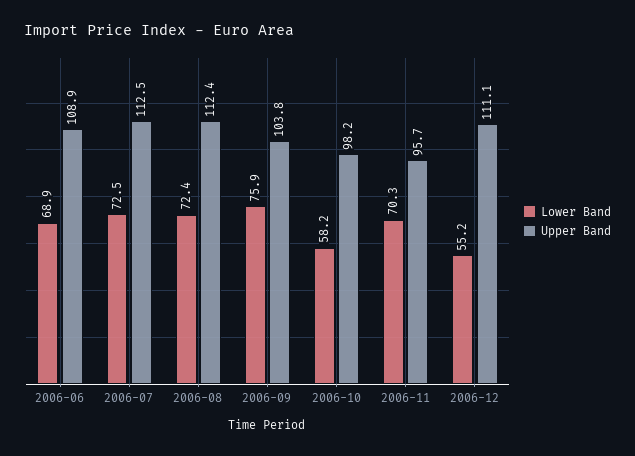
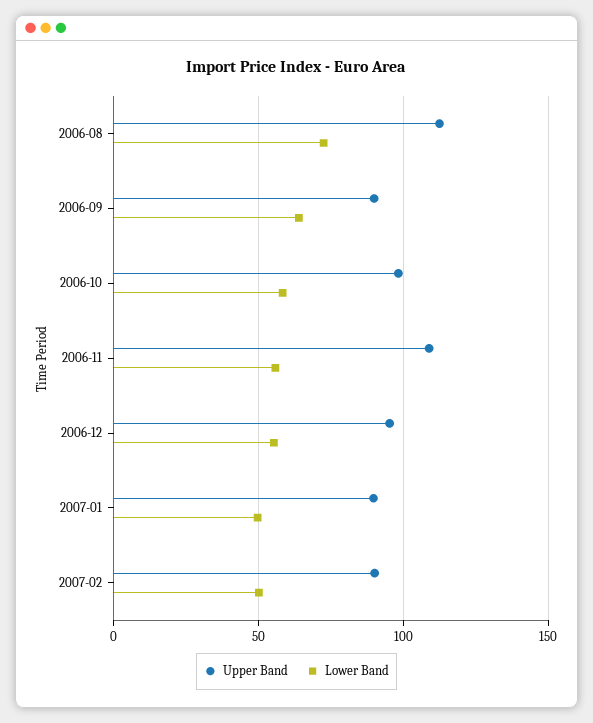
Lower Band, 2006-06: 68.9 -> none
Upper Band, 2006-06: 108.9 -> none
Lower Band, 2006-07: 72.5 -> none
Upper Band, 2006-07: 112.5 -> none
Lower Band, 2006-09: 75.9 -> 65
Upper Band, 2006-09: 103.8 -> 90
Lower Band, 2006-11: 70.3 -> 55
Upper Band, 2006-11: 95.7 -> 110
Upper Band, 2006-12: 111.1 -> 95
Upper Band, 2007-01: none -> 90
Lower Band, 2007-01: none -> 50
Upper Band, 2007-02: none -> 90
Lower Band, 2007-02: none -> 50

